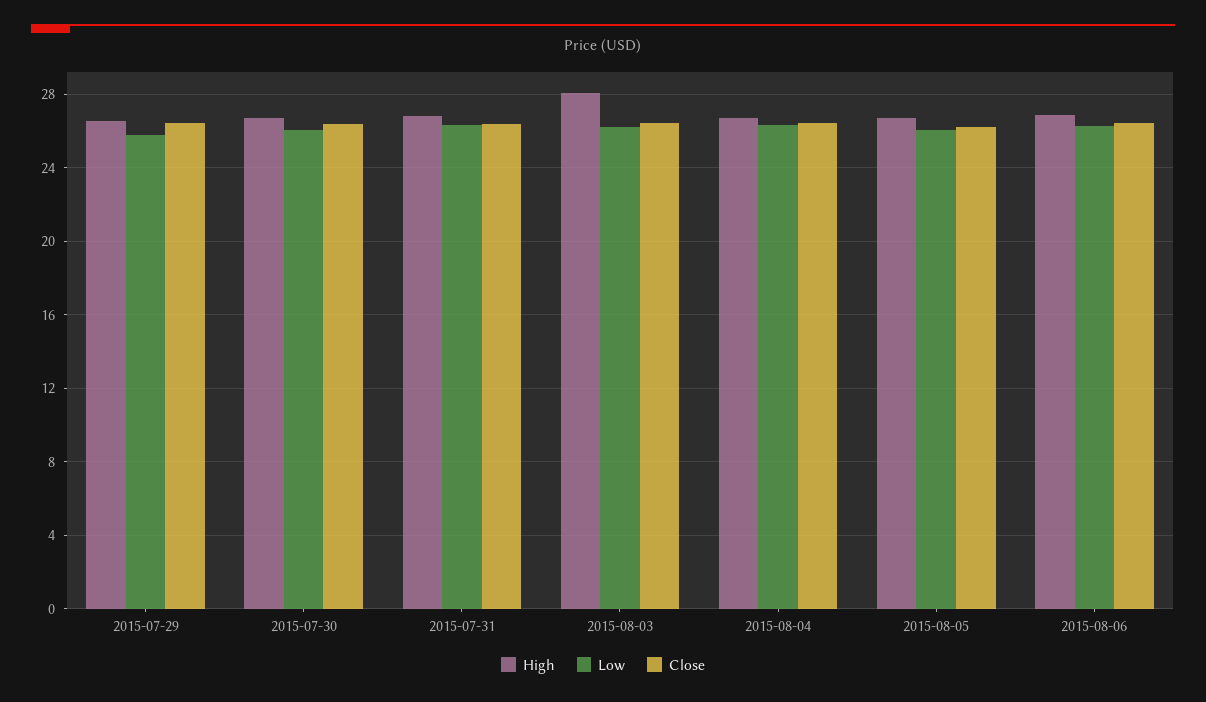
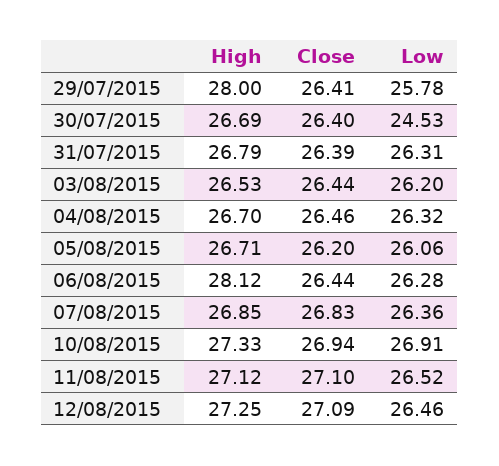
High, 2015-07-29: 26.5 -> 28
Low, 2015-07-30: 26 -> 24.53
High, 2015-08-03: 28 -> 26.53
High, 2015-08-06: 27 -> 28.12
High, 07/08/2015: none -> 26.85
Close, 07/08/2015: none -> 26.83
Low, 07/08/2015: none -> 26.36
High, 10/08/2015: none -> 27.33
Close, 10/08/2015: none -> 26.94
Low, 10/08/2015: none -> 26.91
High, 11/08/2015: none -> 27.12
Close, 11/08/2015: none -> 27.1
Low, 11/08/2015: none -> 26.52
High, 12/08/2015: none -> 27.25
Close, 12/08/2015: none -> 27.09
Low, 12/08/2015: none -> 26.46

